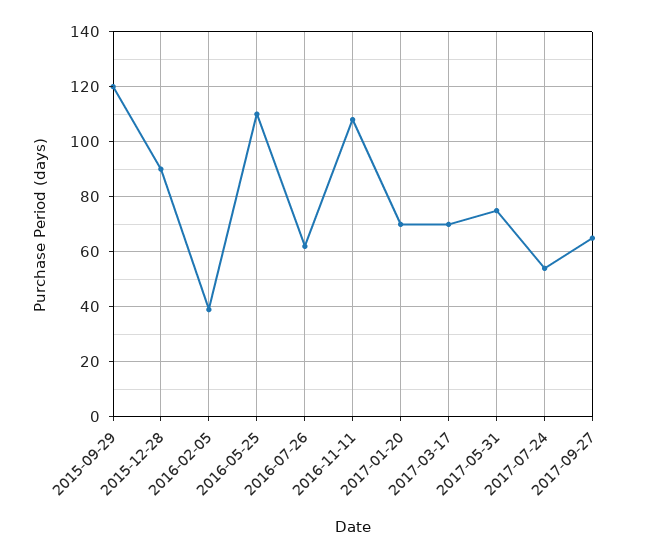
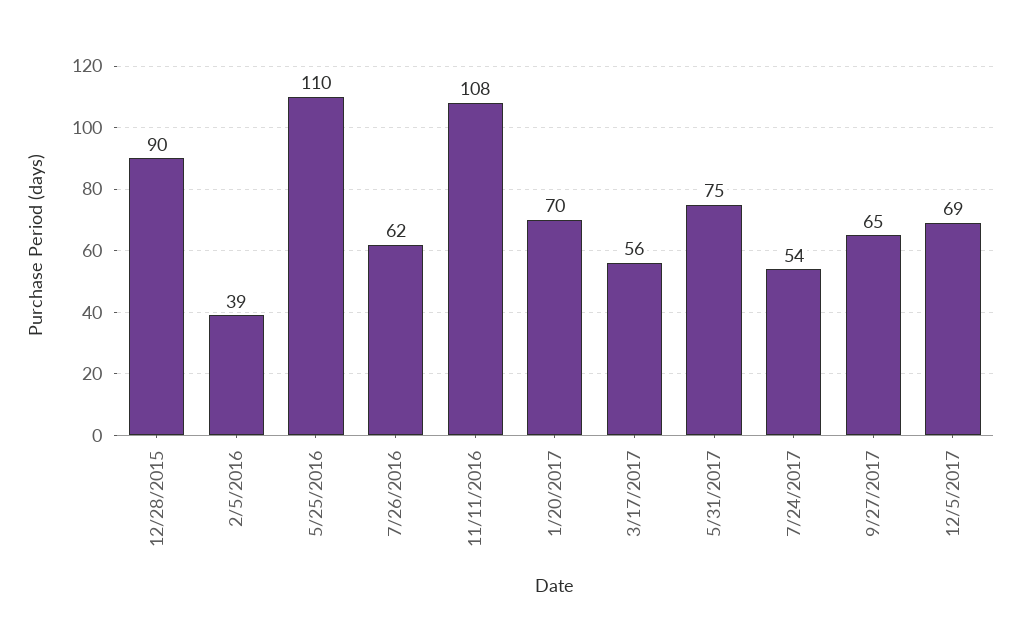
2015-09-29: 120 -> none
2017-03-17: 70 -> 56
12/5/2017: none -> 69

